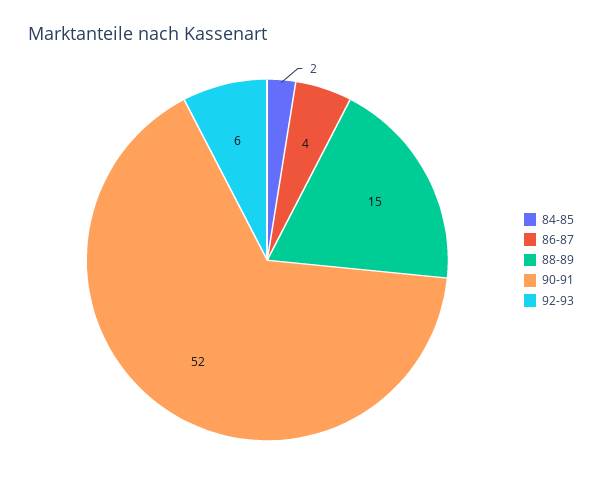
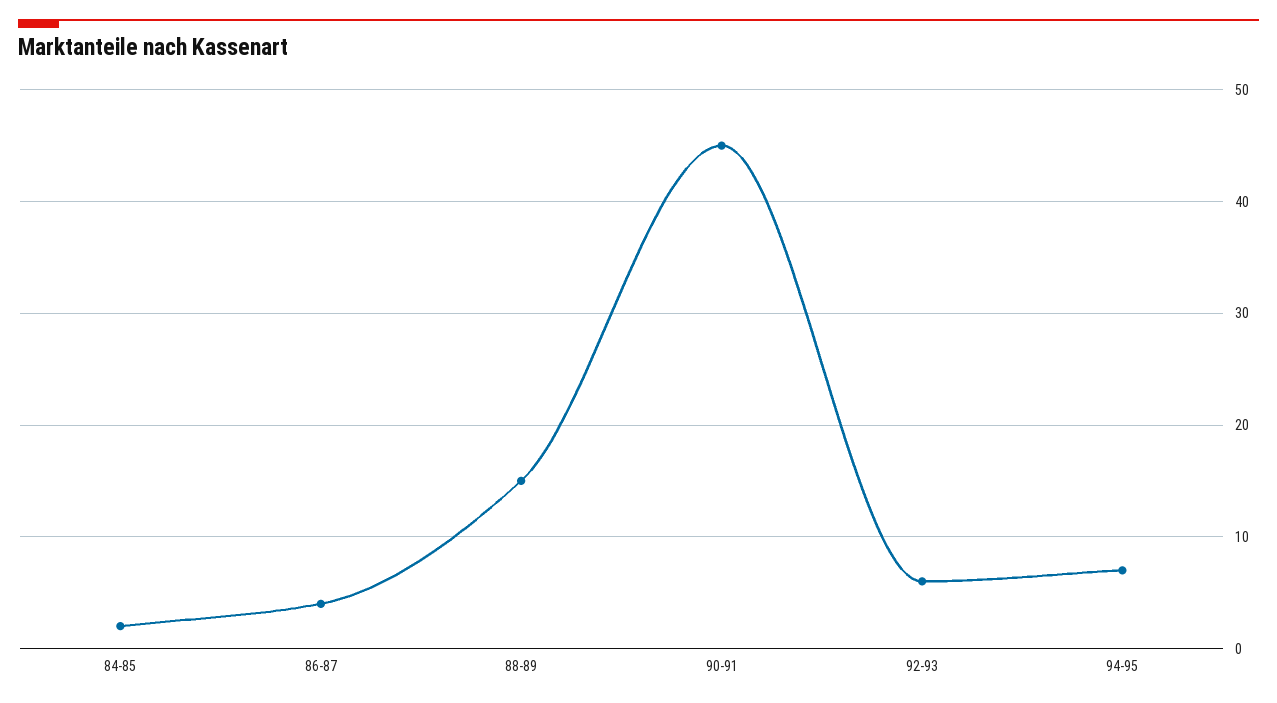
90-91: 52 -> 45
94-95: none -> 7

